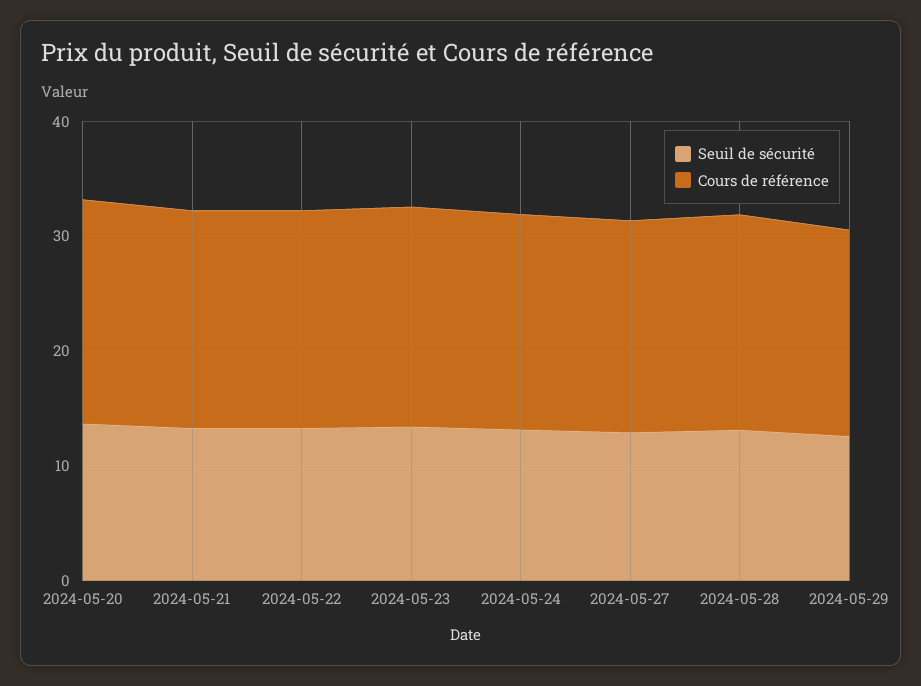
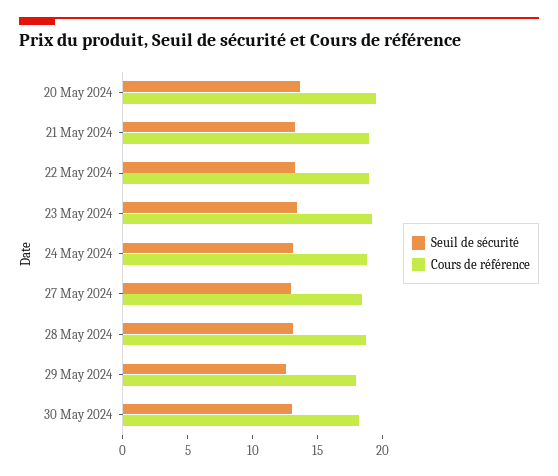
Seuil de sécurité, 30 May 2024: none -> 13
Cours de référence, 30 May 2024: none -> 18

